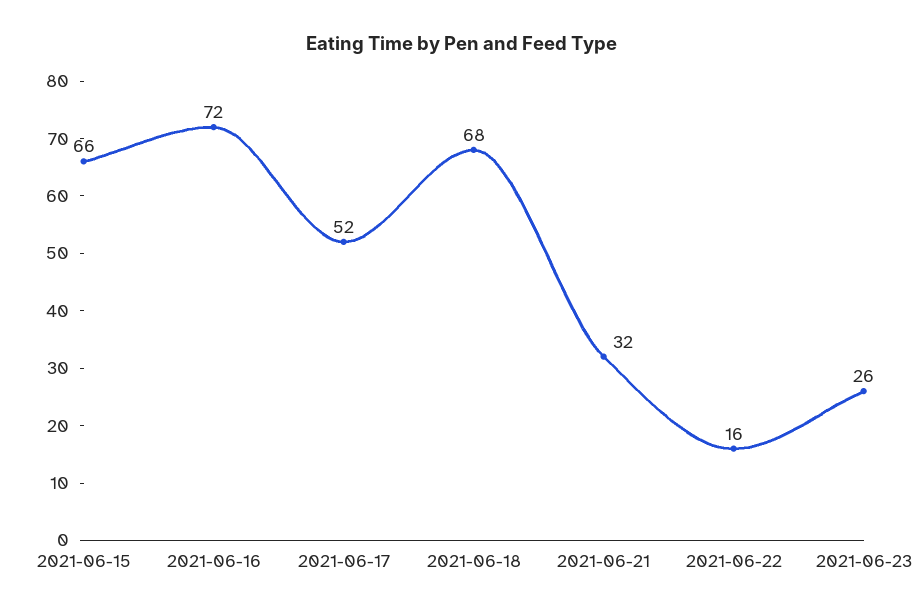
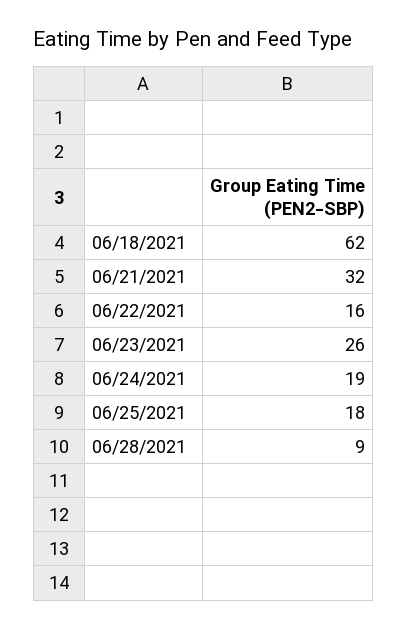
2021-06-15: 66 -> none
2021-06-16: 72 -> none
2021-06-17: 52 -> none
2021-06-18: 68 -> 62
06/24/2021: none -> 19
06/25/2021: none -> 18
06/28/2021: none -> 9

